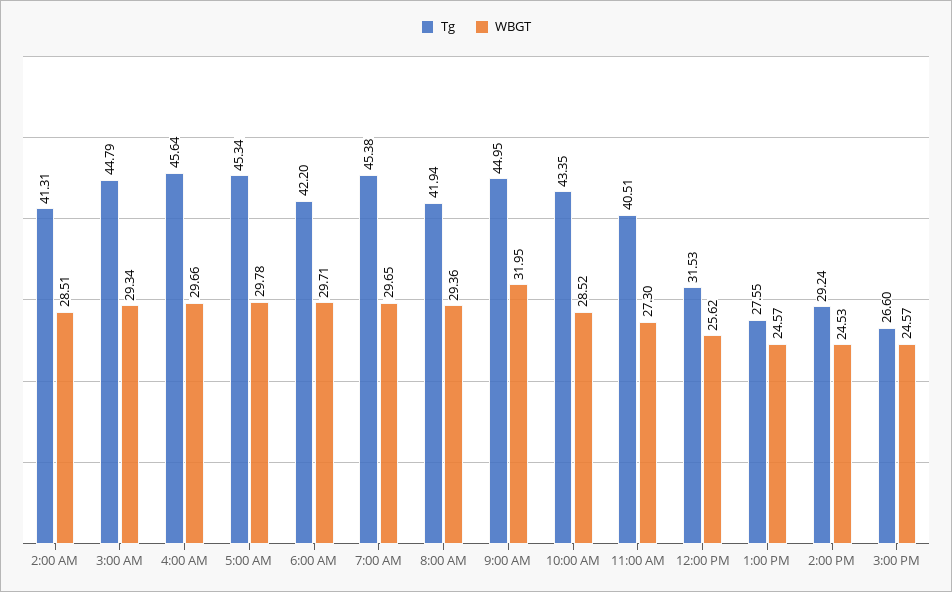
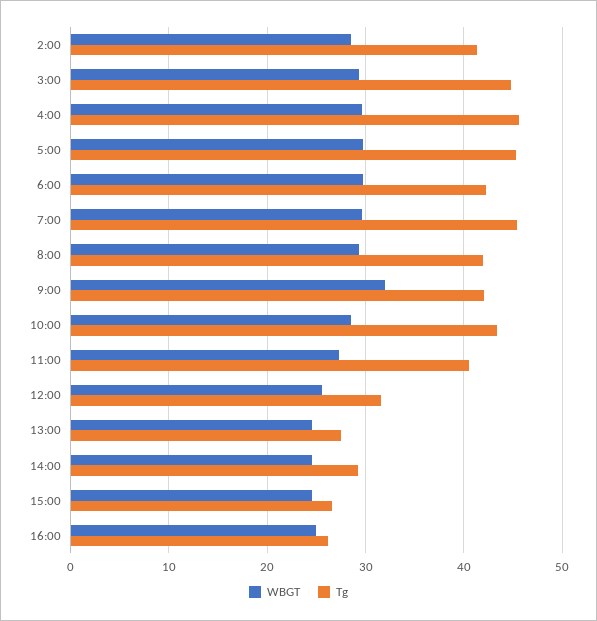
Tg, 9:00 AM: 44.95 -> 42
WBGT, 16:00: none -> 25
Tg, 16:00: none -> 26

